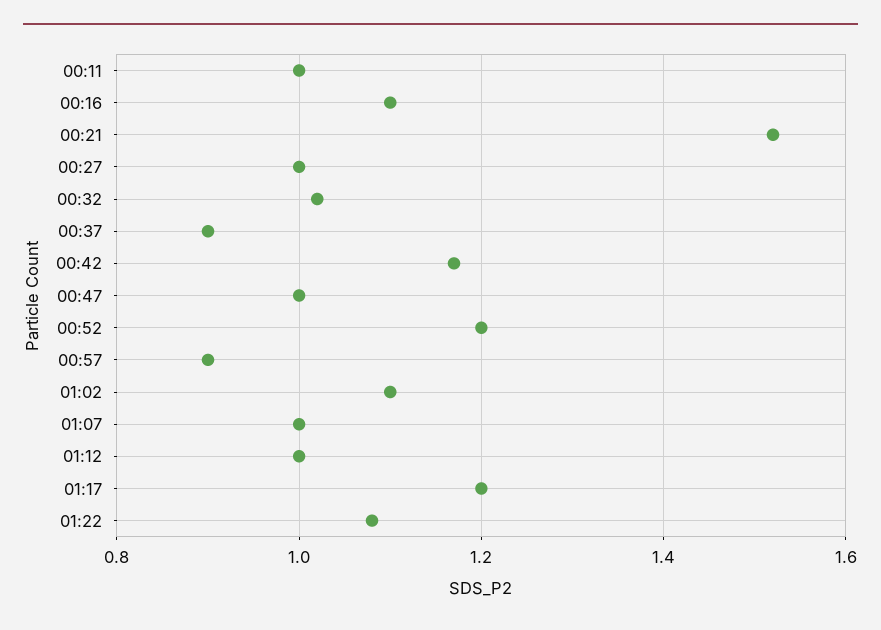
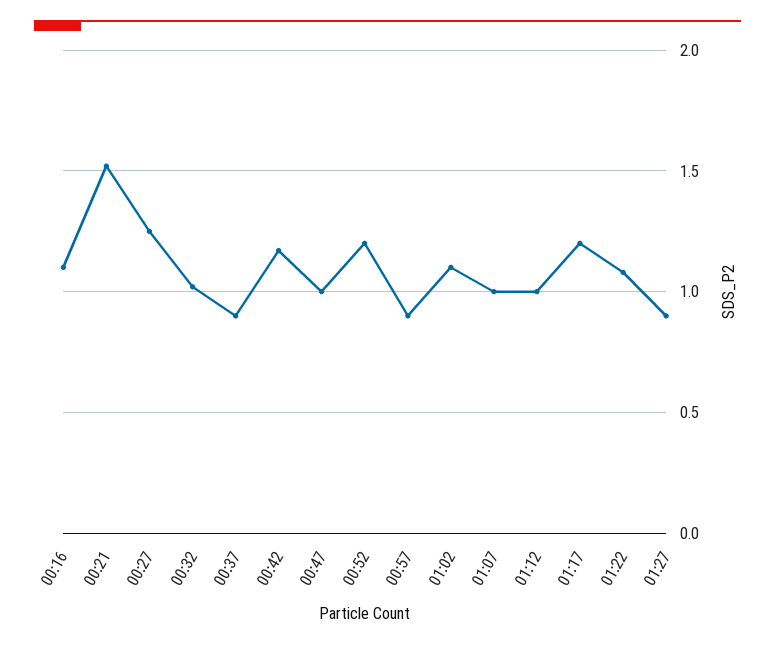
00:11: 1 -> none
00:27: 1 -> 1.25
01:27: none -> 0.9

